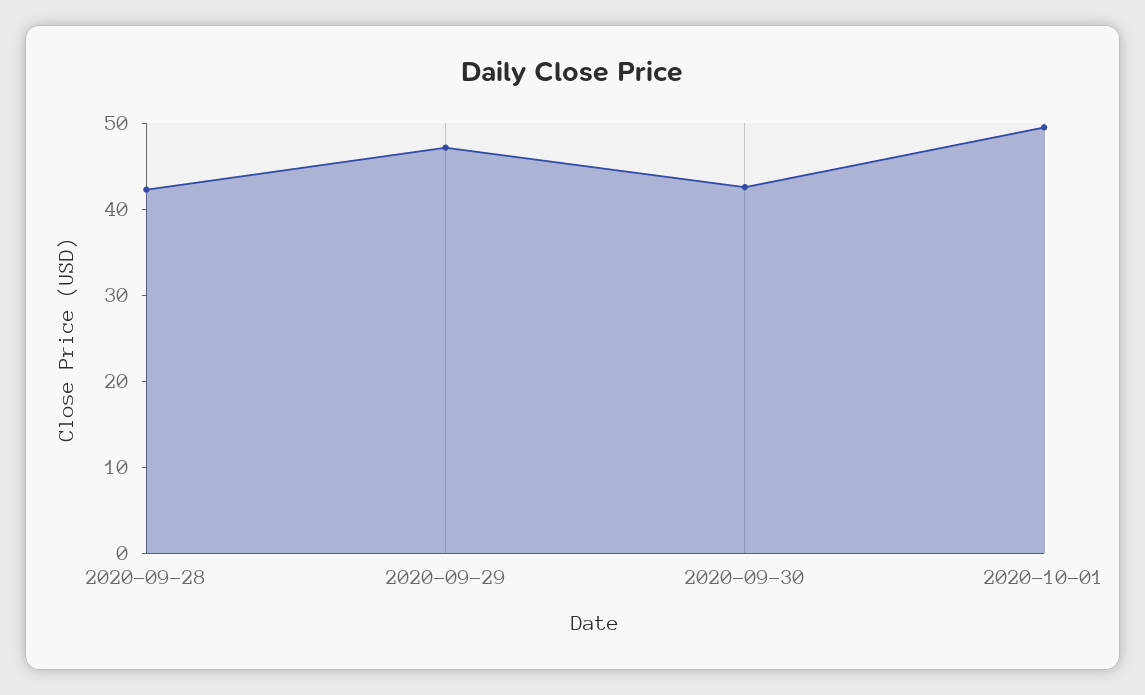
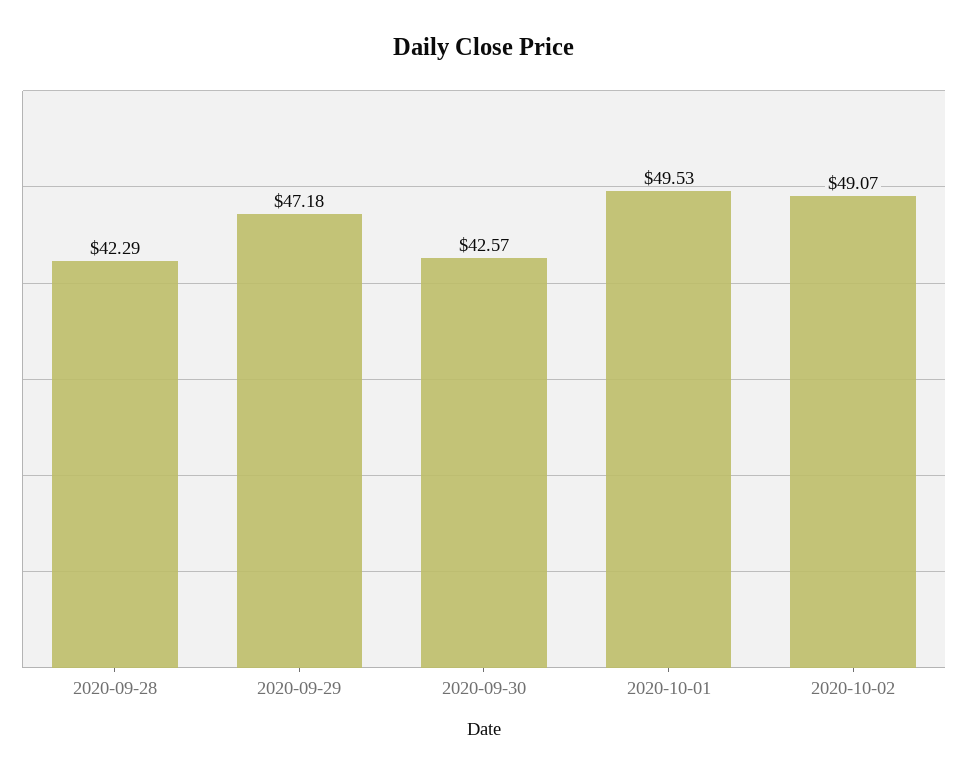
2020-10-02: none -> 49.07

